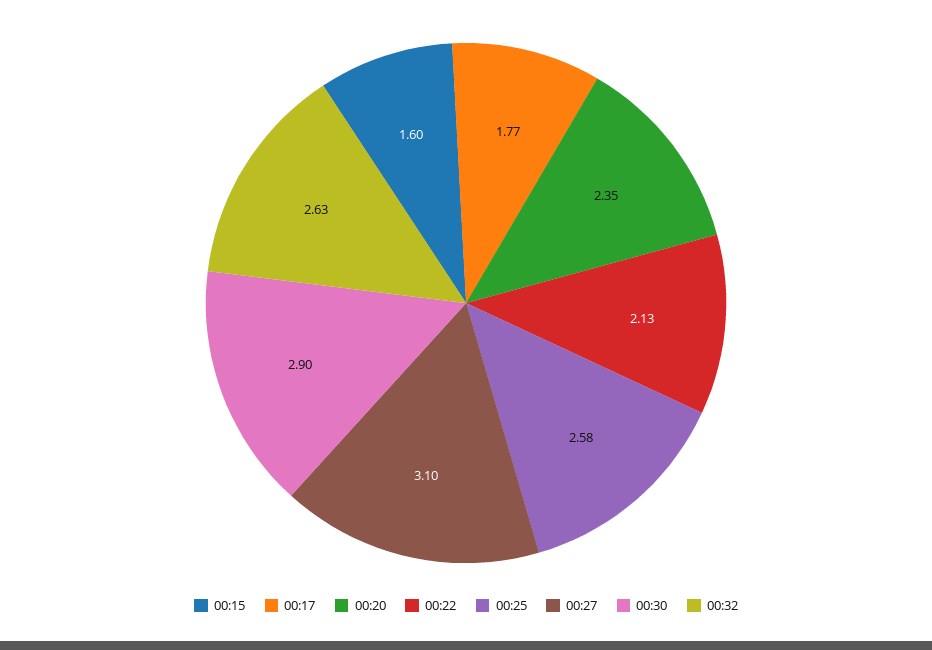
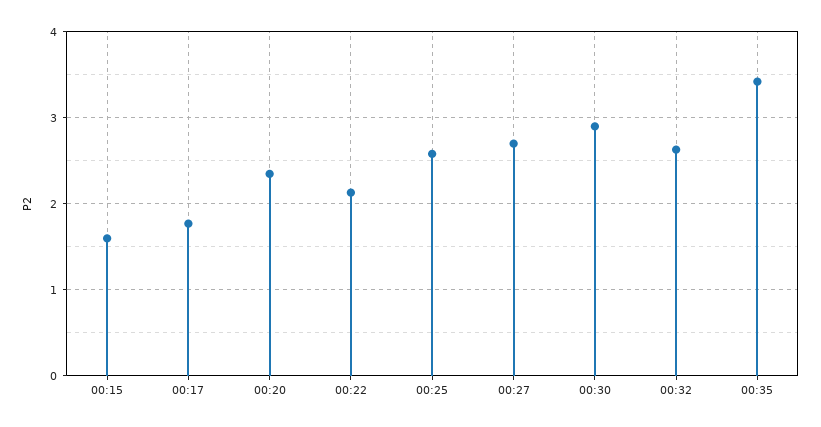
00:27: 3.1 -> 2.7
00:35: none -> 3.4

